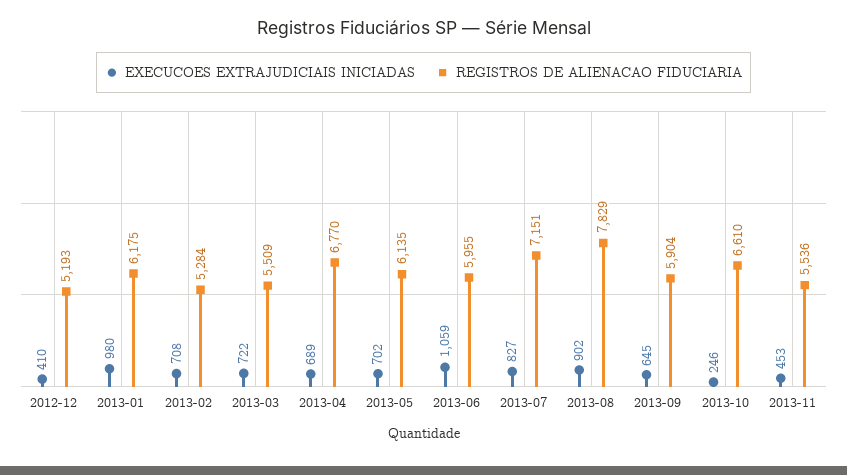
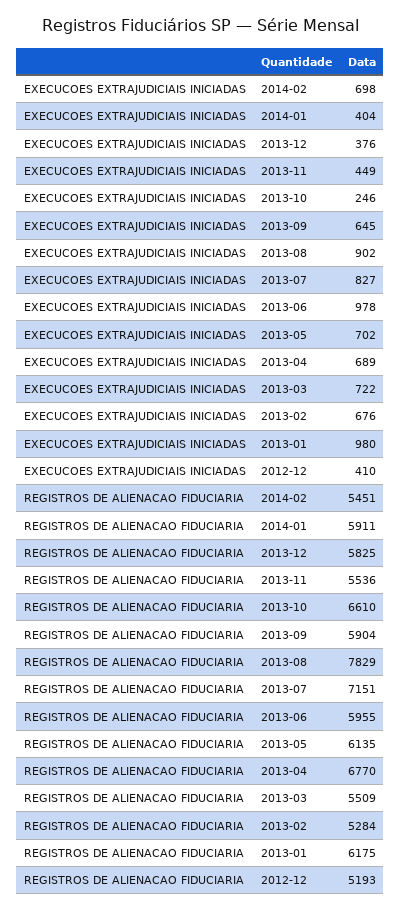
EXECUCOES EXTRAJUDICIAIS INICIADAS, 2013-02: 708 -> 676
EXECUCOES EXTRAJUDICIAIS INICIADAS, 2013-06: 1059 -> 978
EXECUCOES EXTRAJUDICIAIS INICIADAS, 2013-11: 453 -> 449
EXECUCOES EXTRAJUDICIAIS INICIADAS, 2014-02: none -> 698
EXECUCOES EXTRAJUDICIAIS INICIADAS, 2014-01: none -> 404
EXECUCOES EXTRAJUDICIAIS INICIADAS, 2013-12: none -> 376
REGISTROS DE ALIENACAO FIDUCIARIA, 2014-02: none -> 5451
REGISTROS DE ALIENACAO FIDUCIARIA, 2014-01: none -> 5911
REGISTROS DE ALIENACAO FIDUCIARIA, 2013-12: none -> 5825

